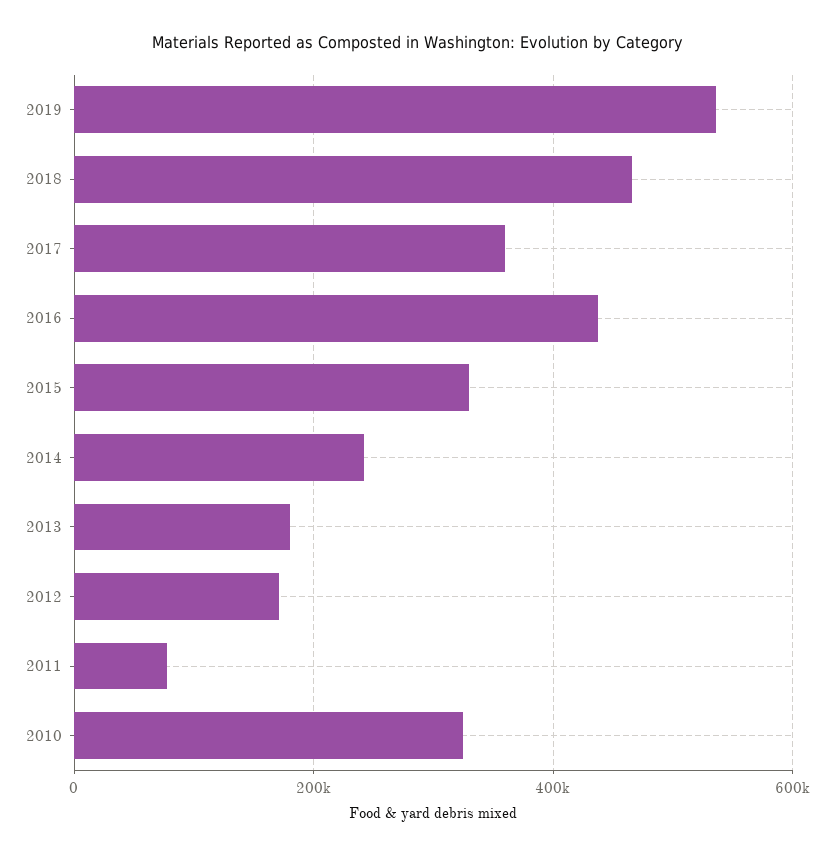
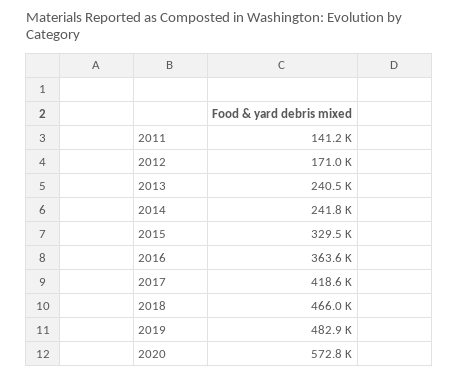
2019: 540000 -> 482900
2017: 360000 -> 418600
2016: 440000 -> 363600
2013: 180000 -> 240500
2011: 80000 -> 141200
2010: 320000 -> none
2020: none -> 572800

